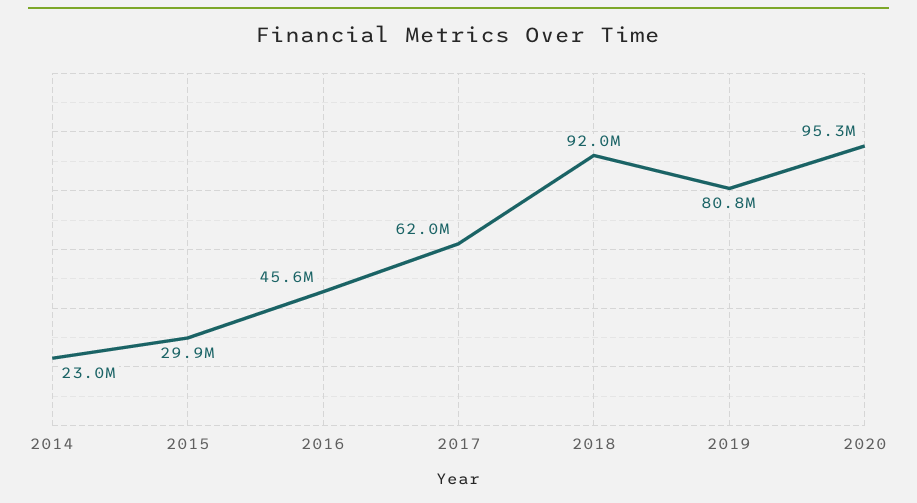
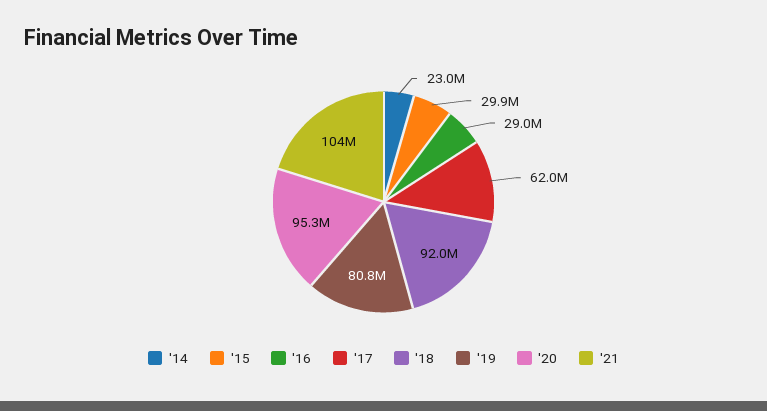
2016: 45600000 -> 29000000
'21: none -> 104000000

